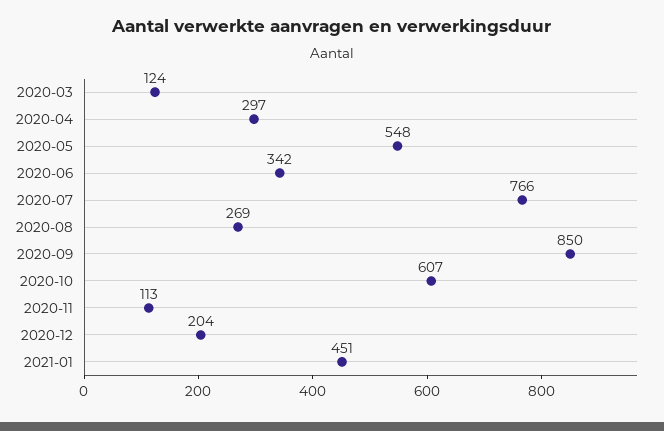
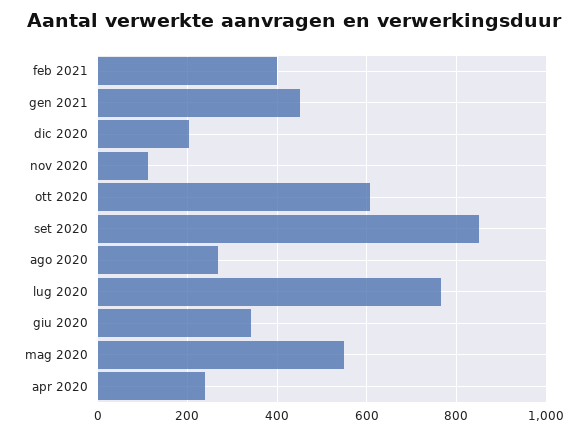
2020-03: 124 -> none
2020-04: 297 -> 240
feb 2021: none -> 400

